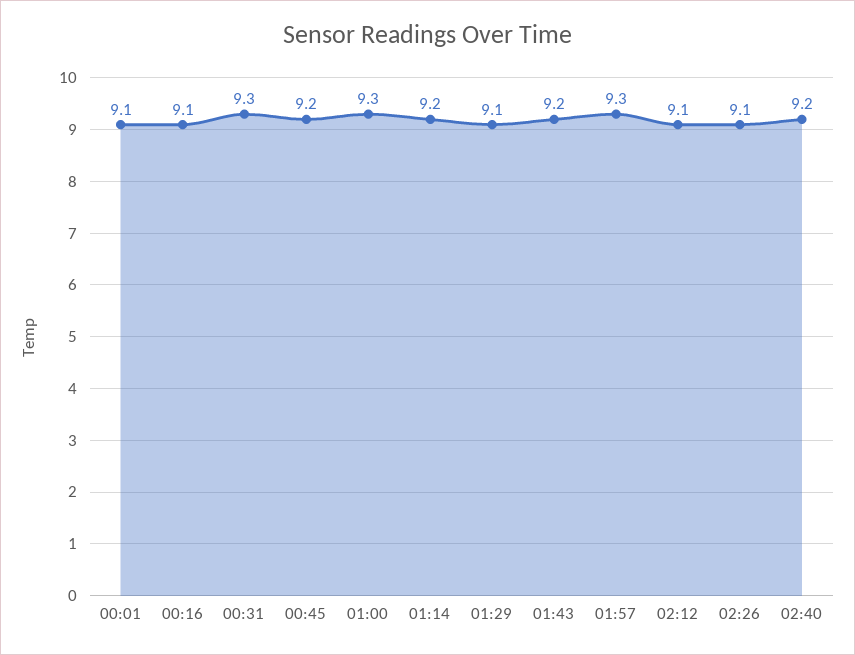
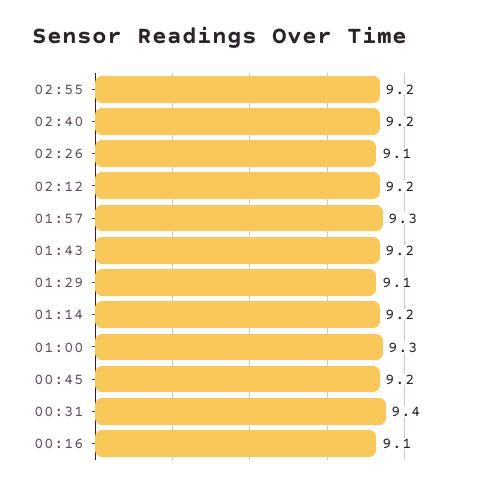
00:01: 9.1 -> none
00:31: 9.3 -> 9.4
02:12: 9.1 -> 9.2
02:55: none -> 9.2

